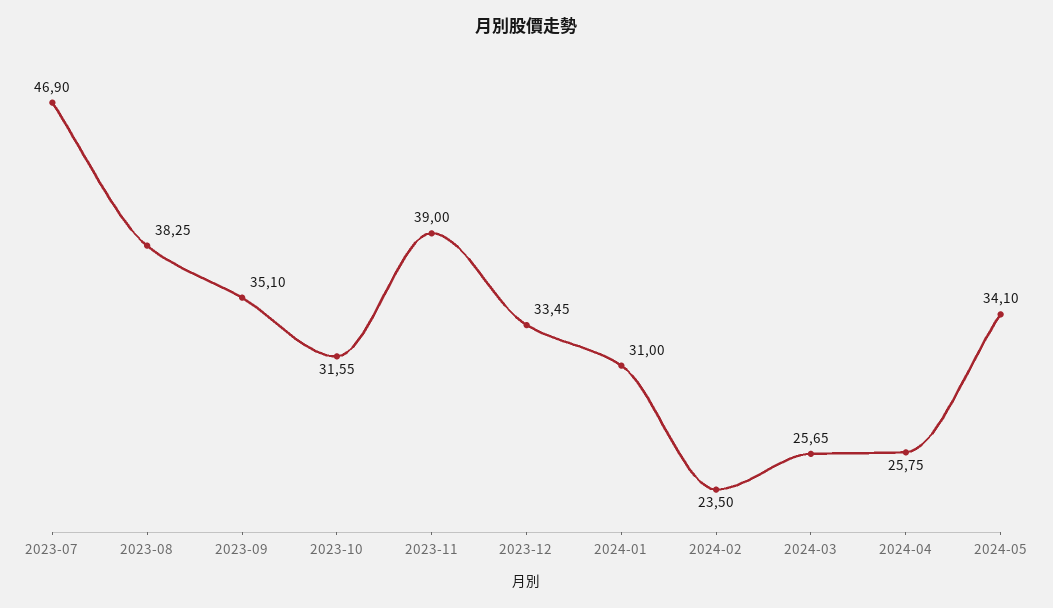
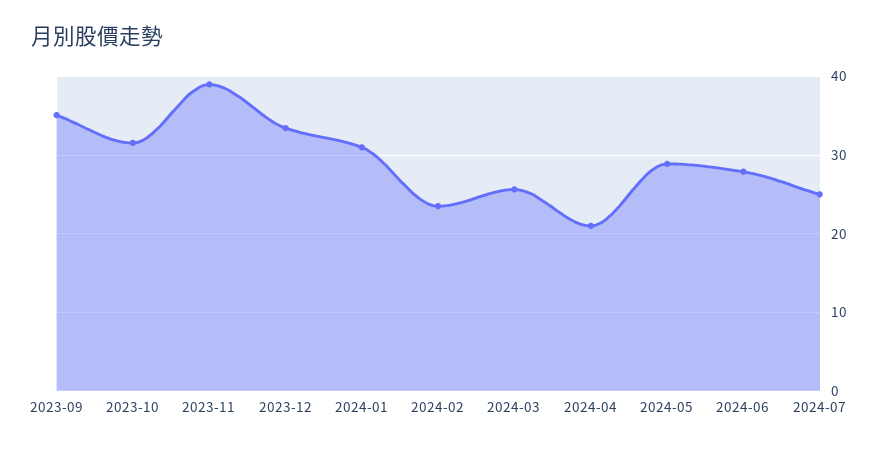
2023-07: 46.9 -> none
2023-08: 38.25 -> none
2024-04: 25.75 -> 21
2024-05: 34.1 -> 29
2024-06: none -> 28
2024-07: none -> 25

